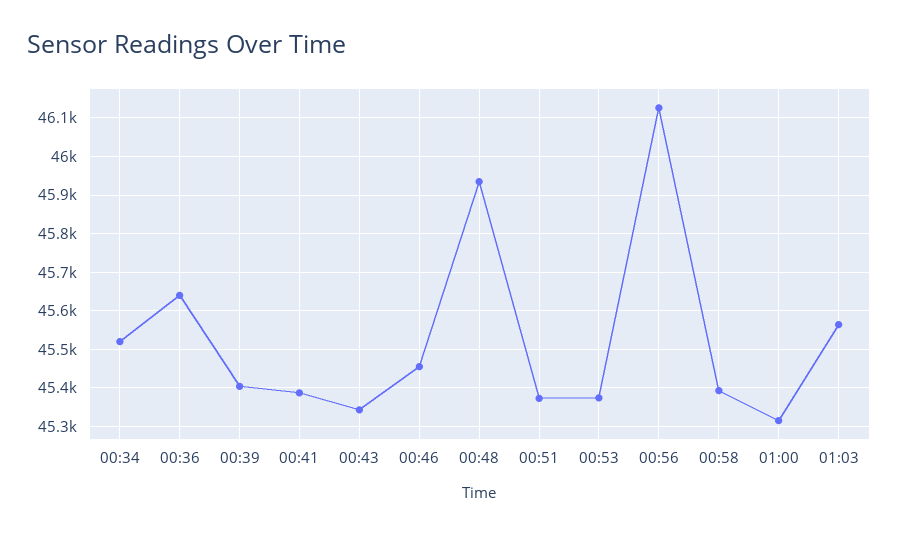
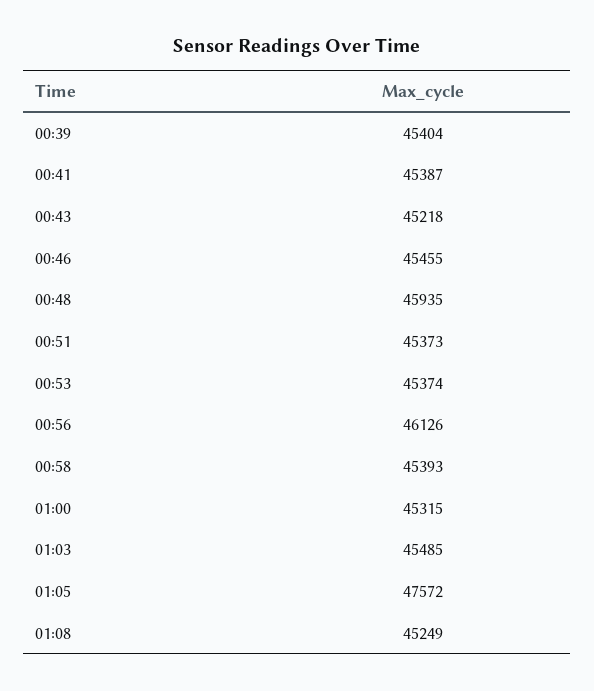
00:34: 45520 -> none
00:36: 45640 -> none
00:43: 45340 -> 45218
01:03: 45560 -> 45485
01:05: none -> 47572
01:08: none -> 45249

